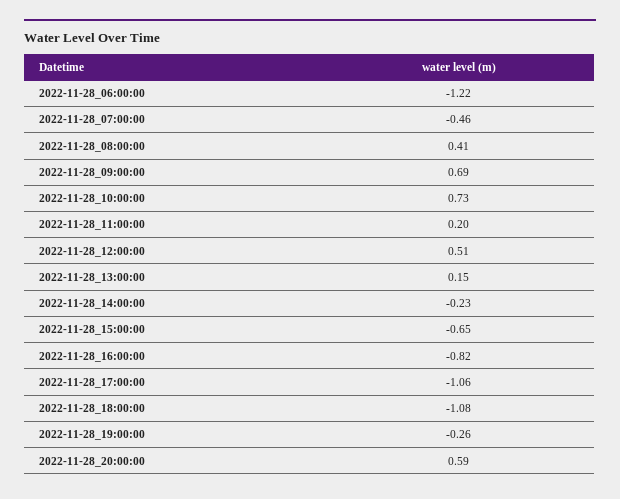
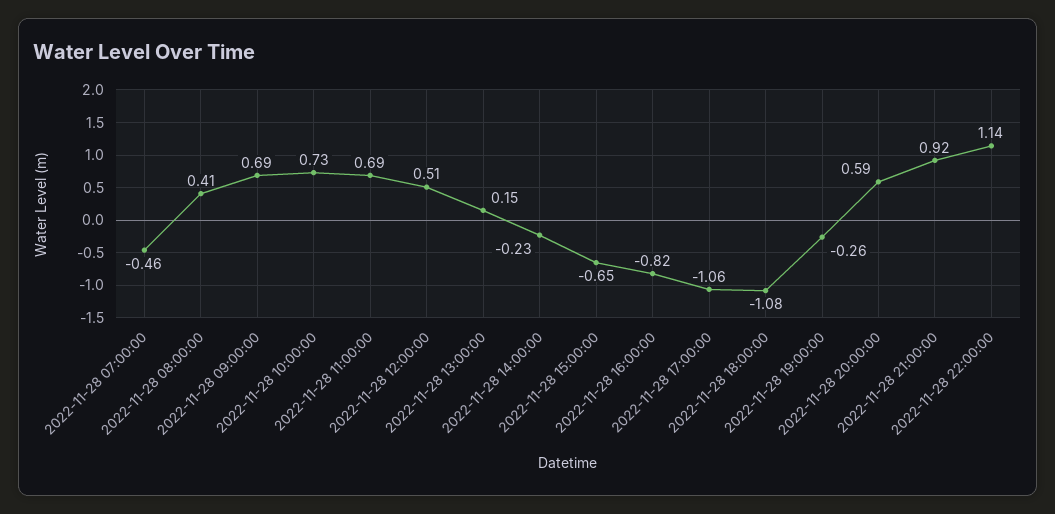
2022-11-28_06:00:00: -1.22 -> none
2022-11-28_11:00:00: 0.2 -> 0.69
2022-11-28 21:00:00: none -> 0.92
2022-11-28 22:00:00: none -> 1.14

